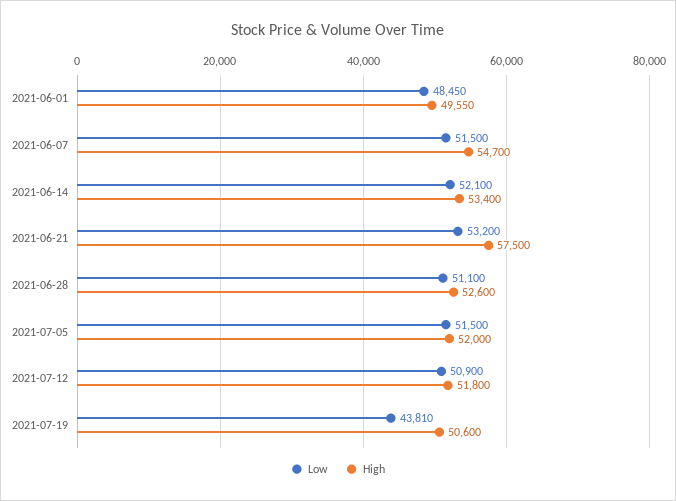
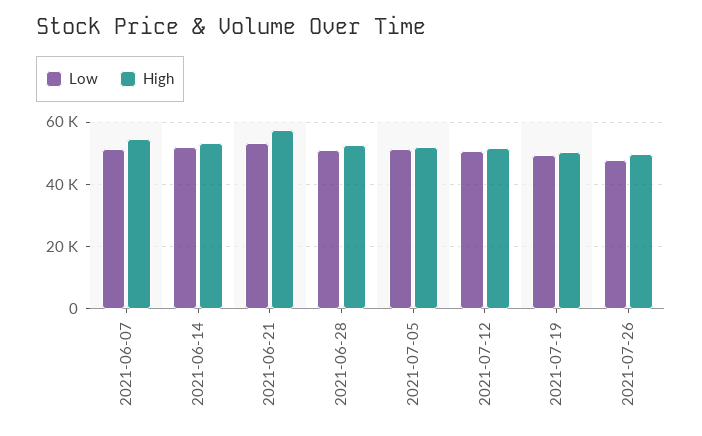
Low, 2021-06-01: 48450 -> none
High, 2021-06-01: 49550 -> none
Low, 2021-07-19: 43810 -> 50000
Low, 2021-07-26: none -> 48000
High, 2021-07-26: none -> 50000

